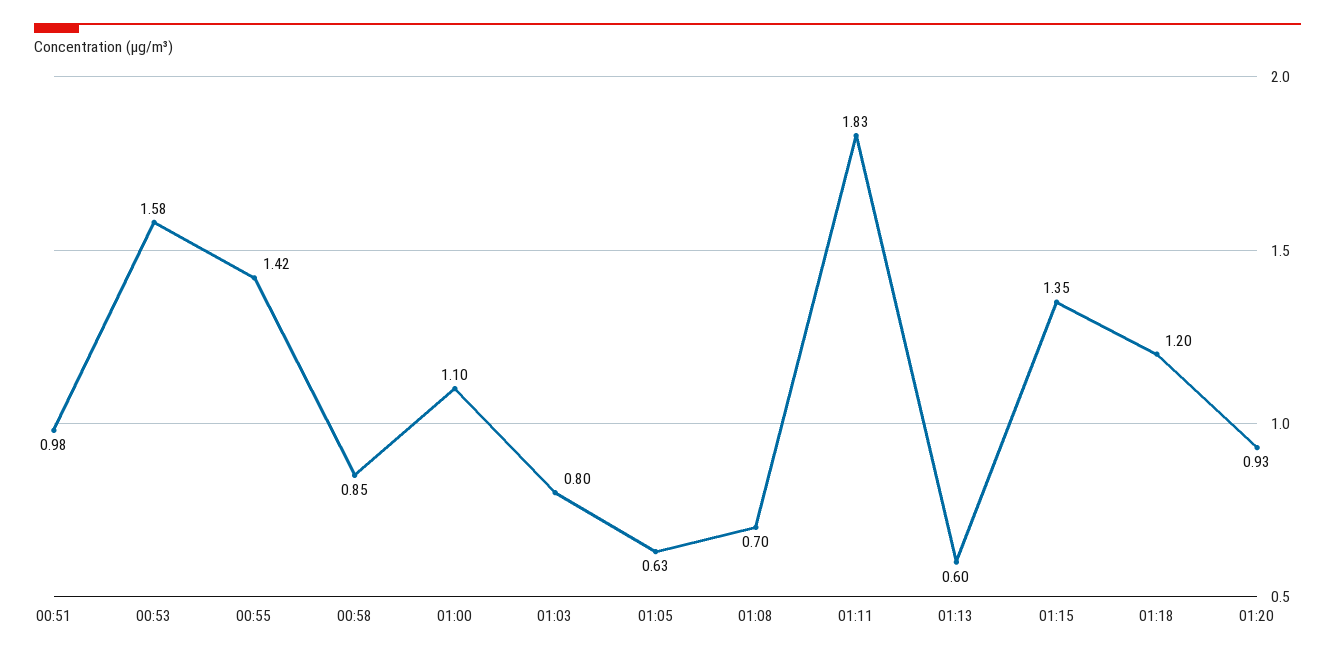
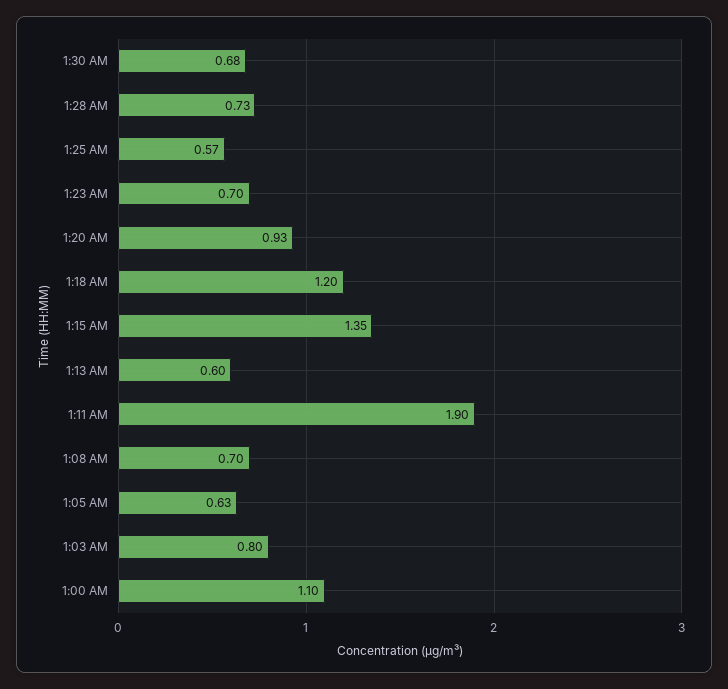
00:51: 0.98 -> none
00:53: 1.58 -> none
00:55: 1.42 -> none
00:58: 0.85 -> none
01:11: 1.83 -> 1.9
1:30 AM: none -> 0.68
1:28 AM: none -> 0.73
1:25 AM: none -> 0.57
1:23 AM: none -> 0.7

